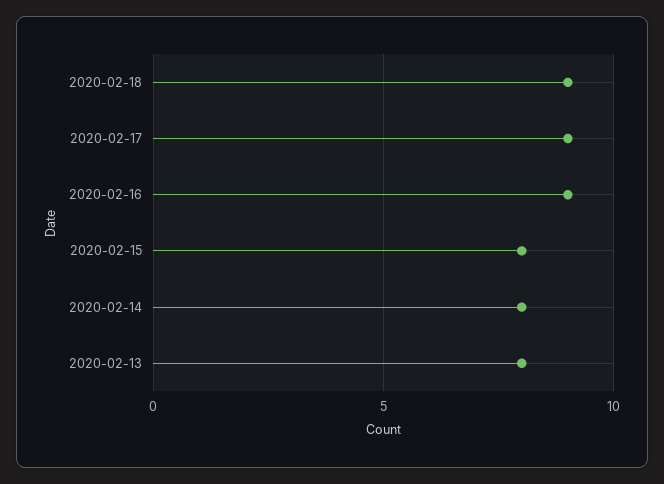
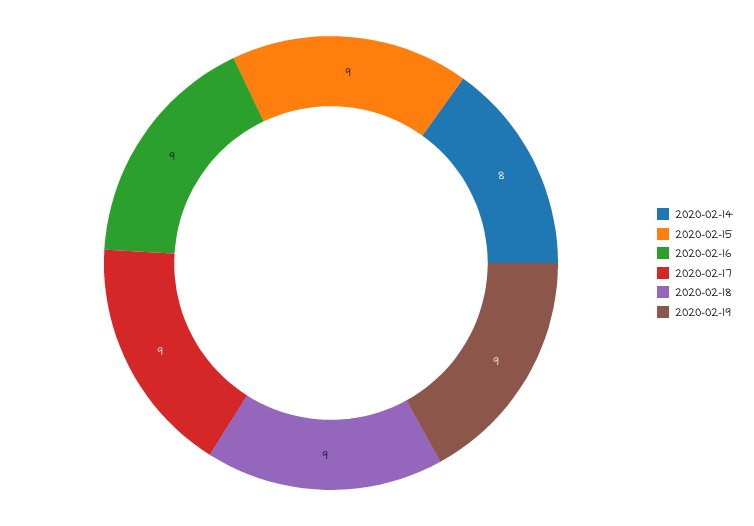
2020-02-15: 8 -> 9
2020-02-13: 8 -> none
2020-02-19: none -> 9

